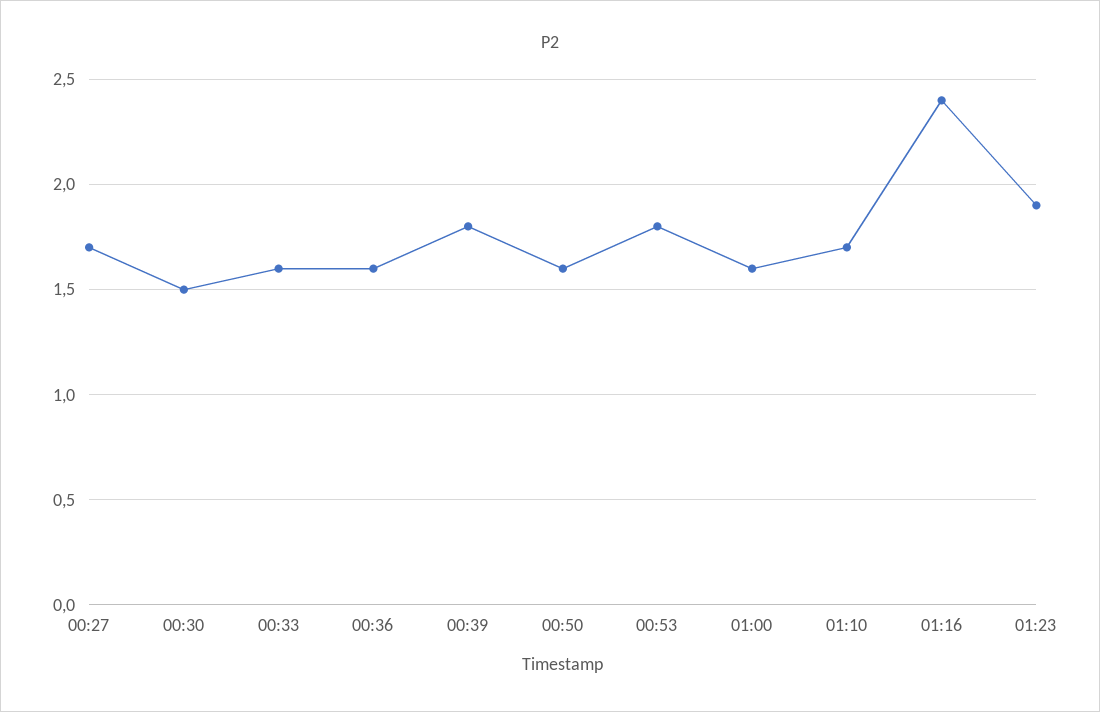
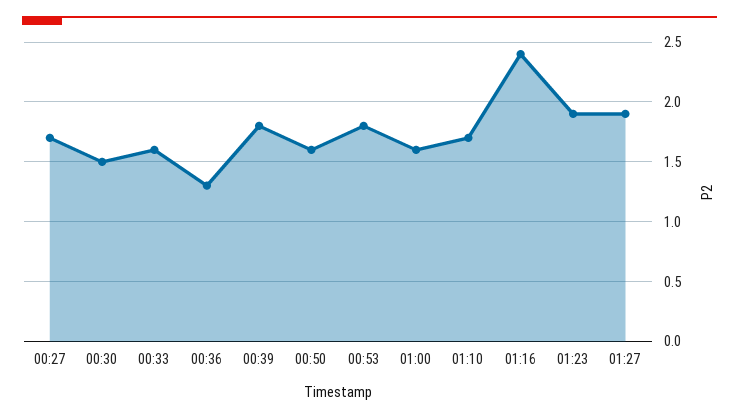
00:36: 1.6 -> 1.3
01:27: none -> 1.9

